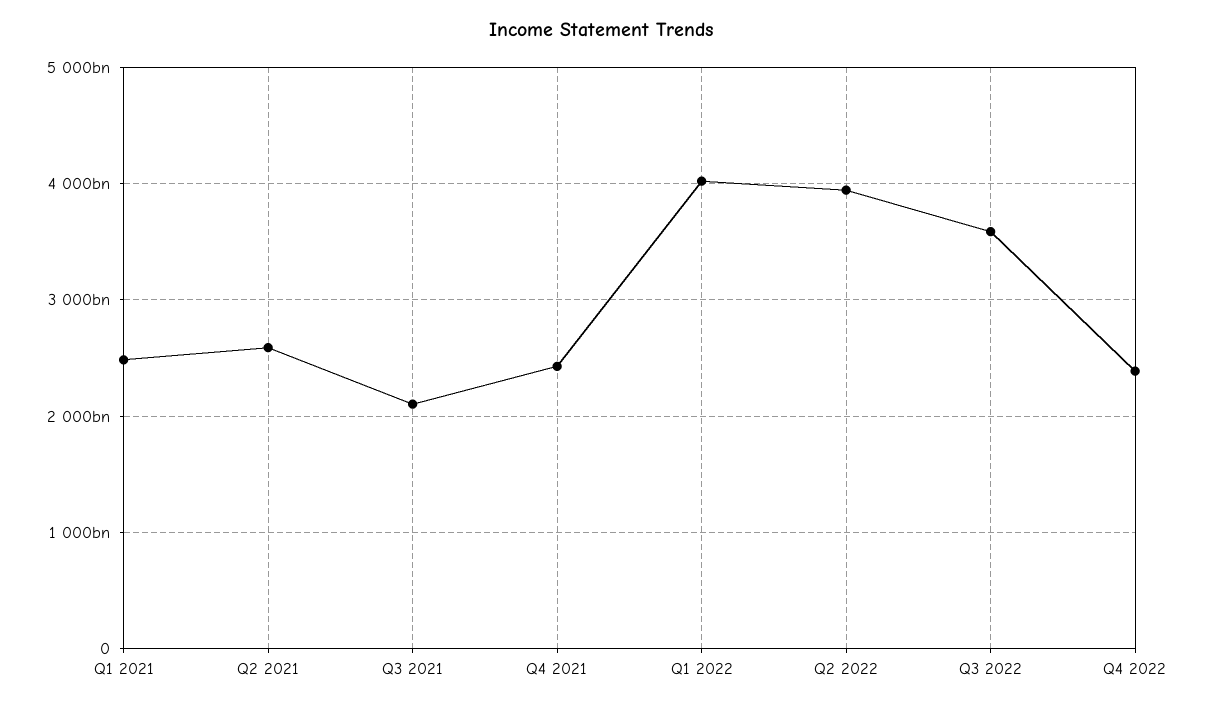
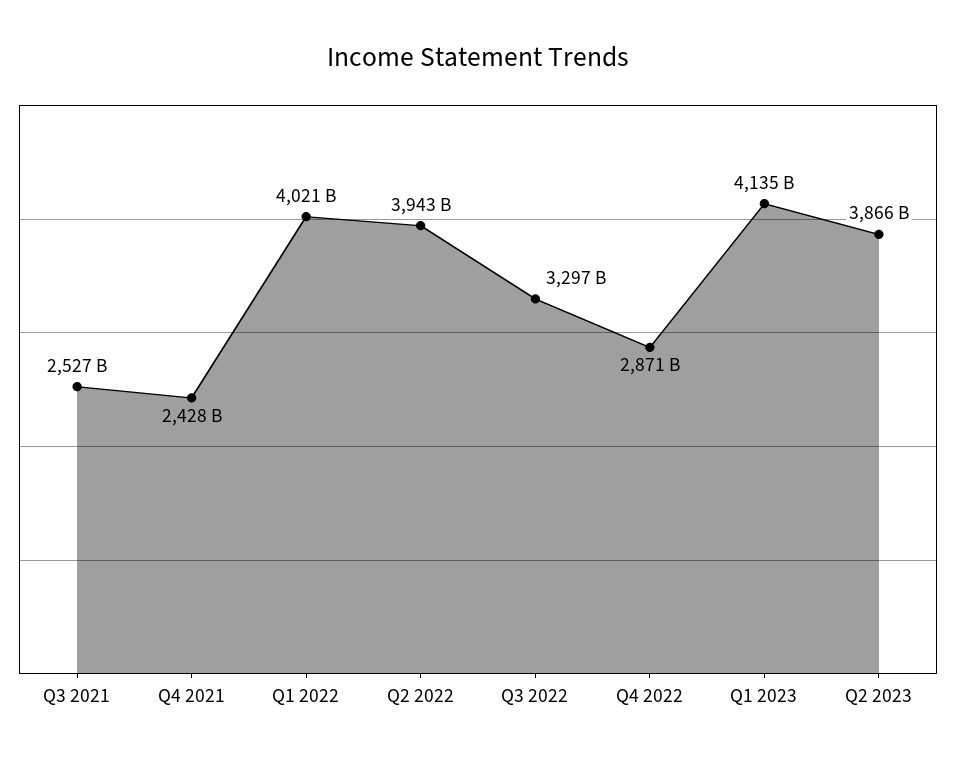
Q1 2021: 2500000000000 -> none
Q2 2021: 2600000000000 -> none
Q3 2021: 2100000000000 -> 2527000000000
Q3 2022: 3600000000000 -> 3297000000000
Q4 2022: 2400000000000 -> 2871000000000
Q1 2023: none -> 4135000000000
Q2 2023: none -> 3866000000000

